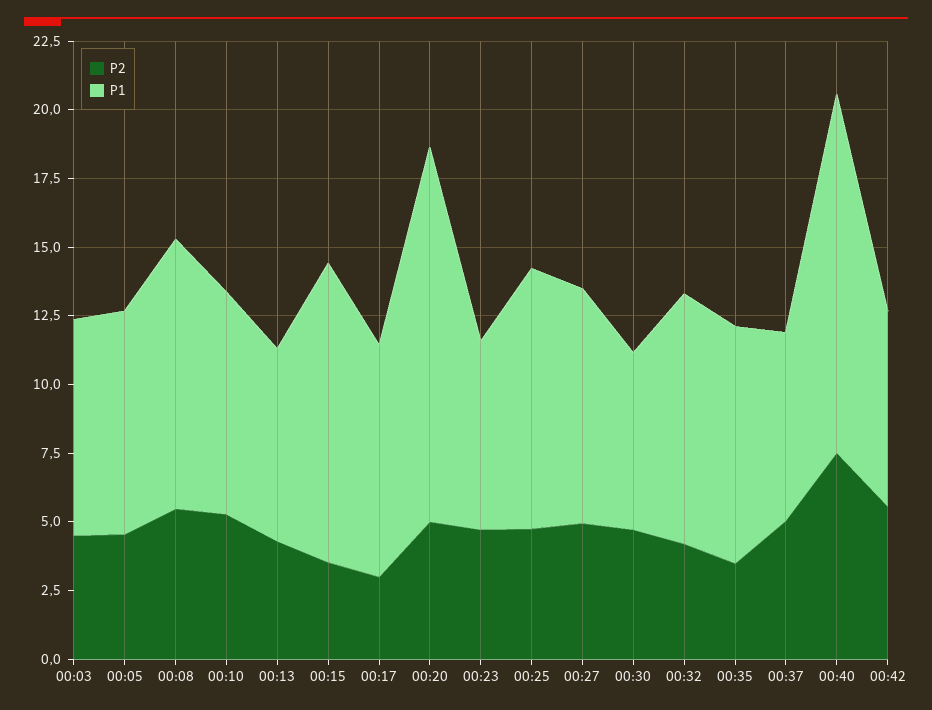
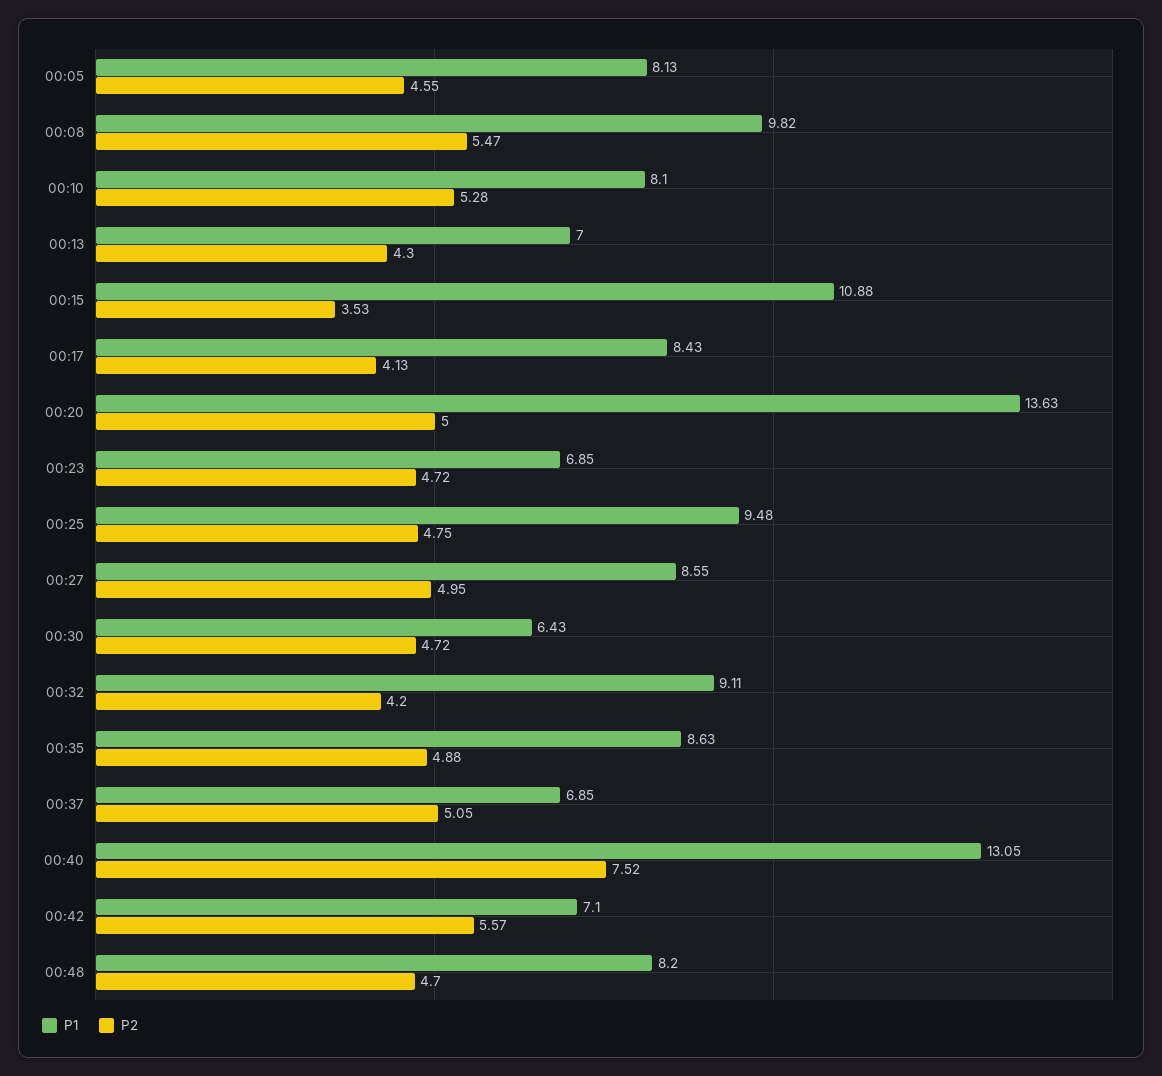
P2, 00:03: 4.5 -> none
P1, 00:03: 8 -> none
P2, 00:17: 3 -> 4.13
P2, 00:35: 3.5 -> 4.88
P1, 00:48: none -> 8.2
P2, 00:48: none -> 4.7

